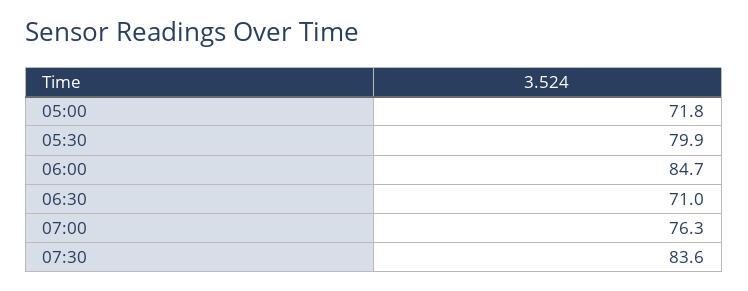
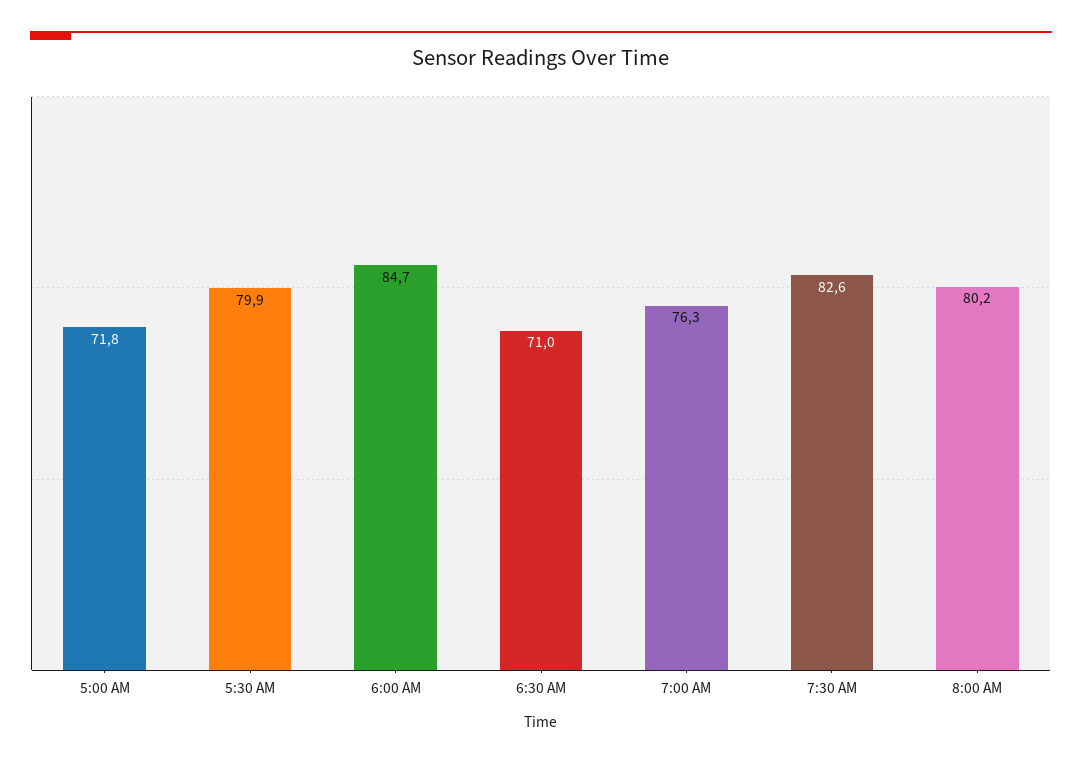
07:30: 83.6 -> 82.6
8:00 AM: none -> 80.2

